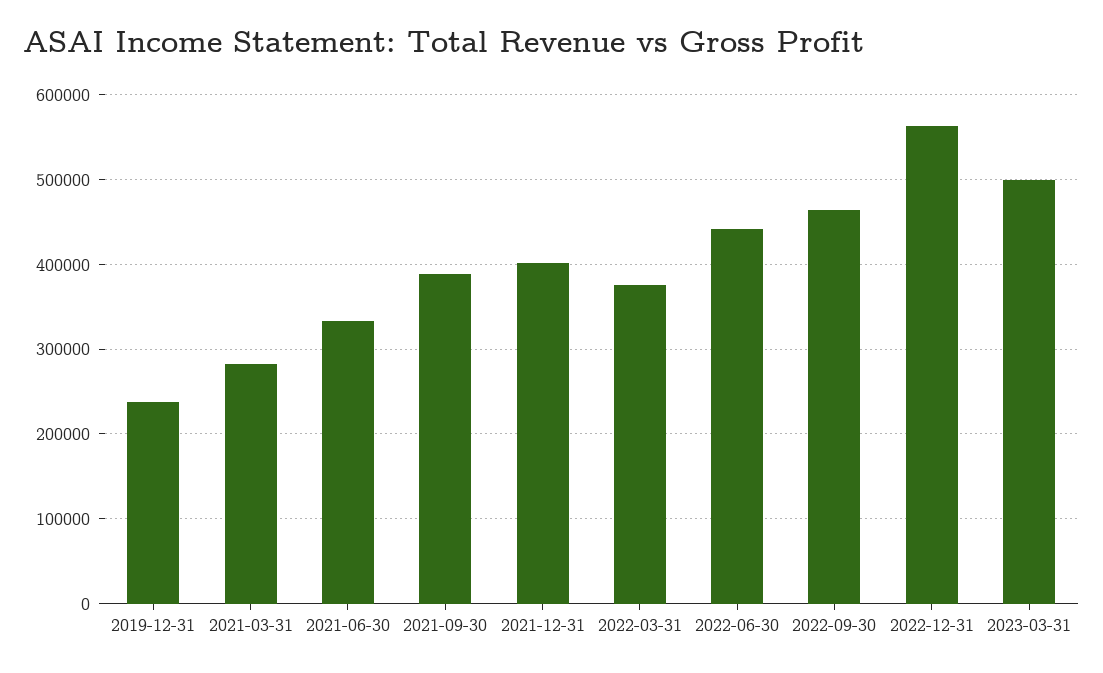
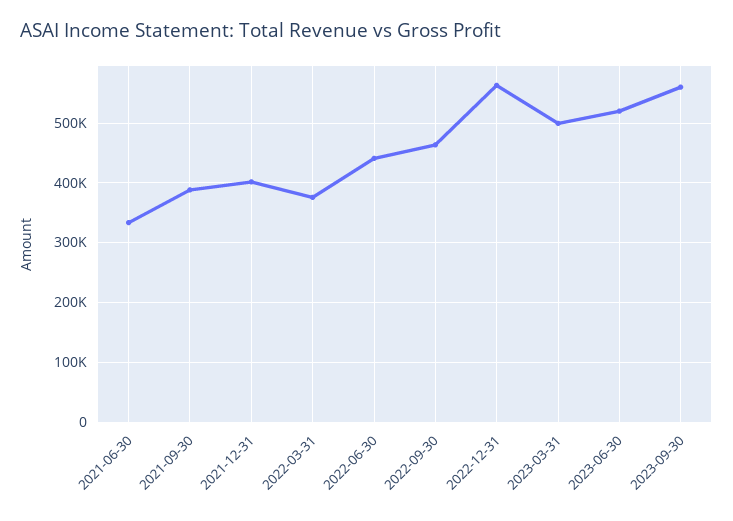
2019-12-31: 240000 -> none
2021-03-31: 280000 -> none
2023-06-30: none -> 520000
2023-09-30: none -> 560000

